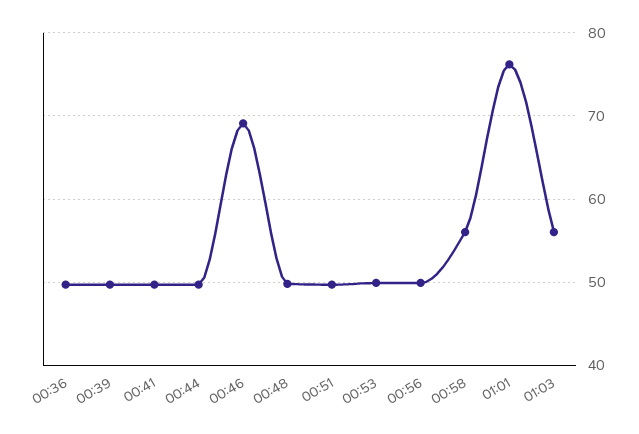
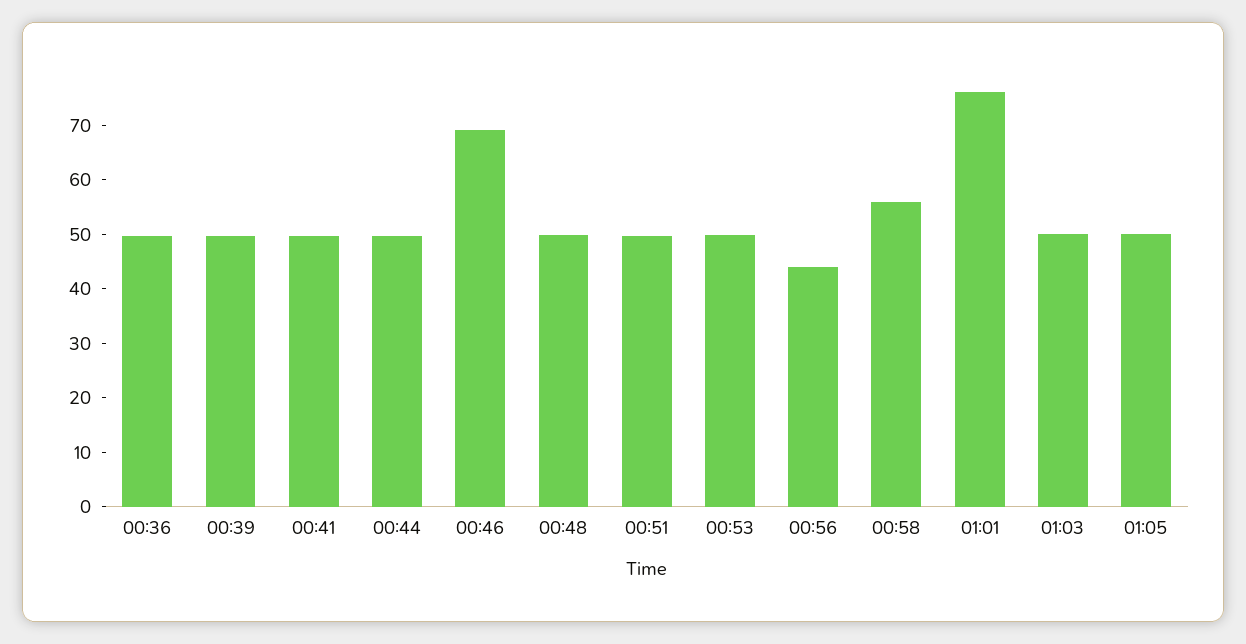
00:56: 50 -> 44
01:03: 56 -> 50
01:05: none -> 50

